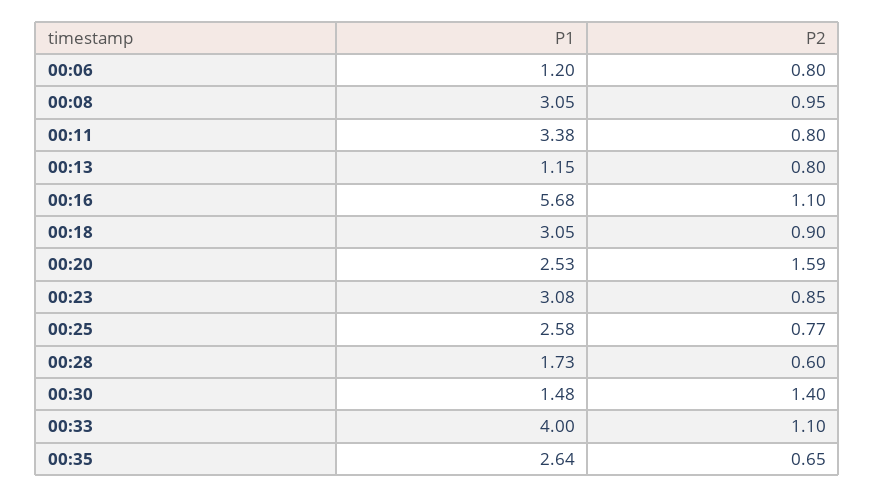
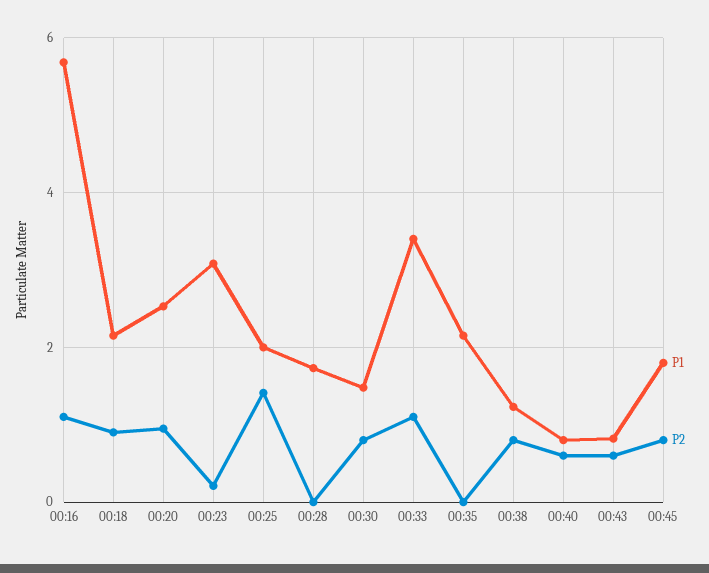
P1, 00:06: 1.2 -> none
P2, 00:06: 0.8 -> none
P1, 00:08: 3.05 -> none
P2, 00:08: 0.95 -> none
P1, 00:11: 3.38 -> none
P2, 00:11: 0.8 -> none
P1, 00:13: 1.15 -> none
P2, 00:13: 0.8 -> none
P1, 00:18: 3.05 -> 2.2
P2, 00:20: 1.59 -> 1
P2, 00:23: 0.85 -> 0.2
P1, 00:25: 2.58 -> 2
P2, 00:25: 0.77 -> 1.4
P2, 00:28: 0.6 -> 0
P2, 00:30: 1.4 -> 0.8
P1, 00:33: 4 -> 3.4
P1, 00:35: 2.64 -> 2.2
P2, 00:35: 0.65 -> 0
P1, 00:38: none -> 1.2
P2, 00:38: none -> 0.8
P1, 00:40: none -> 0.8
P2, 00:40: none -> 0.6
P1, 00:43: none -> 0.8
P2, 00:43: none -> 0.6
P1, 00:45: none -> 1.8
P2, 00:45: none -> 0.8

